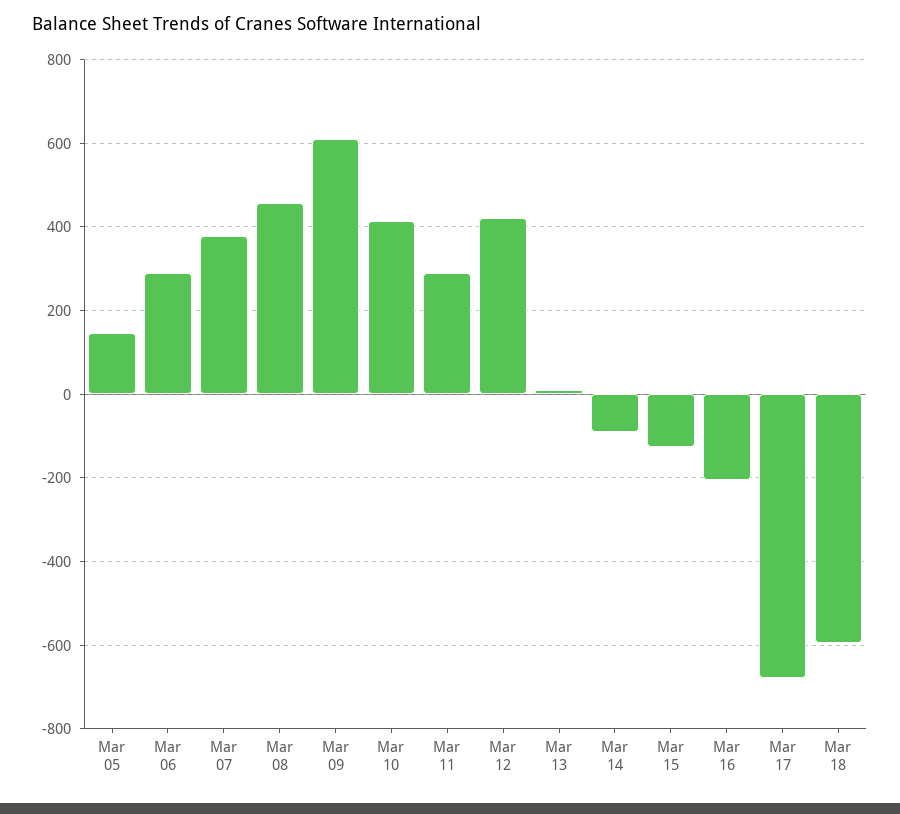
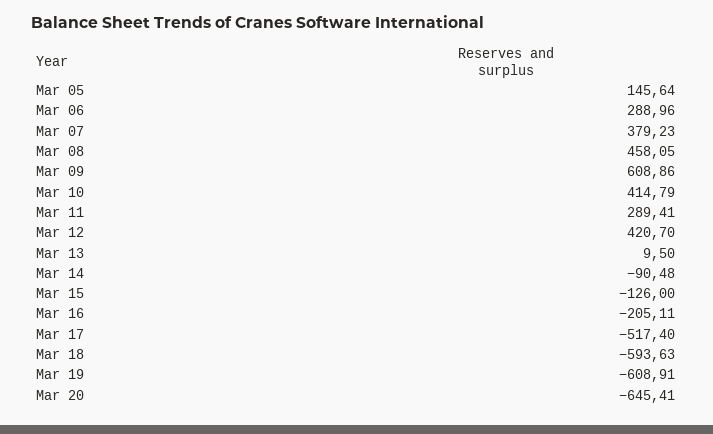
Mar 17: -680 -> -517.4
Mar 19: none -> -608.91
Mar 20: none -> -645.41

